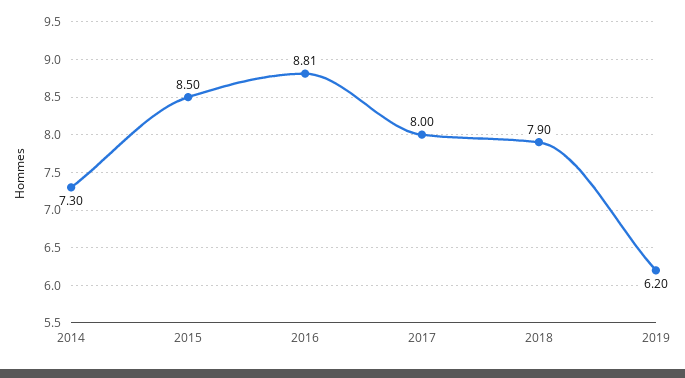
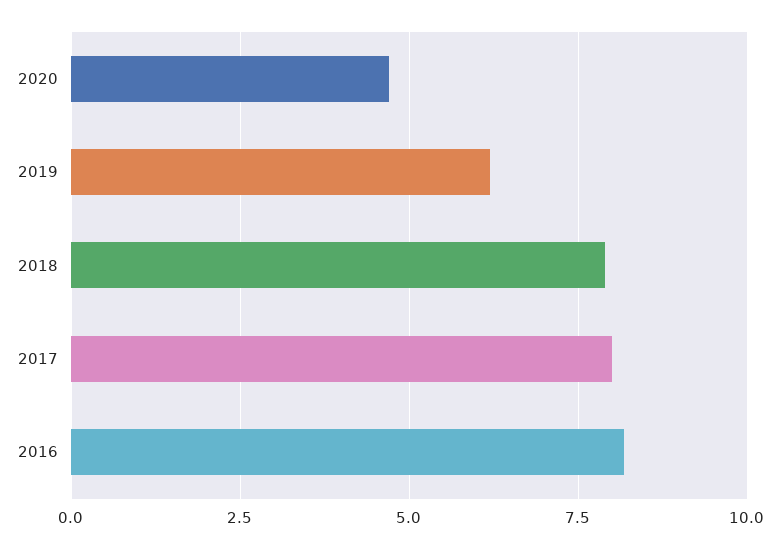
2014: 7.3 -> none
2015: 8.5 -> none
2016: 8.81 -> 8.25
2020: none -> 4.75

